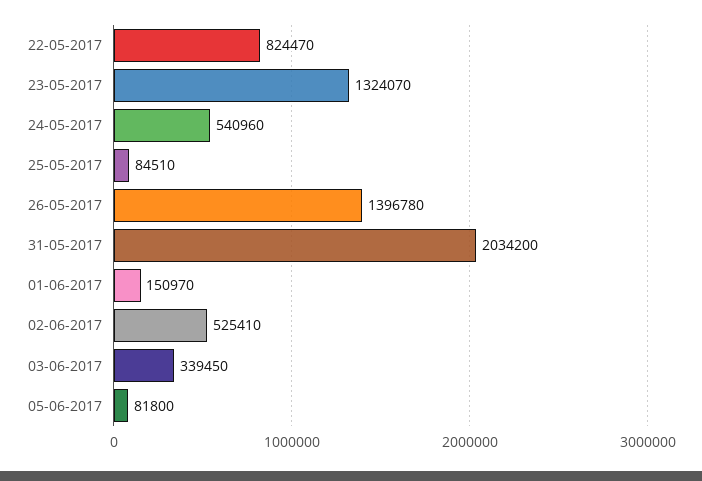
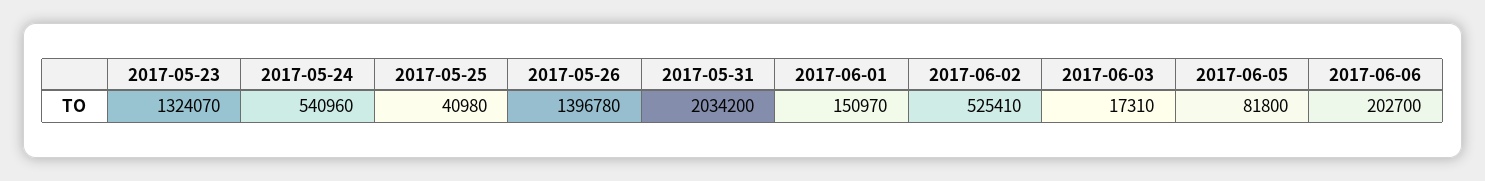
22-05-2017: 824470 -> none
25-05-2017: 84510 -> 40980
03-06-2017: 339450 -> 17310
2017-06-06: none -> 202700

